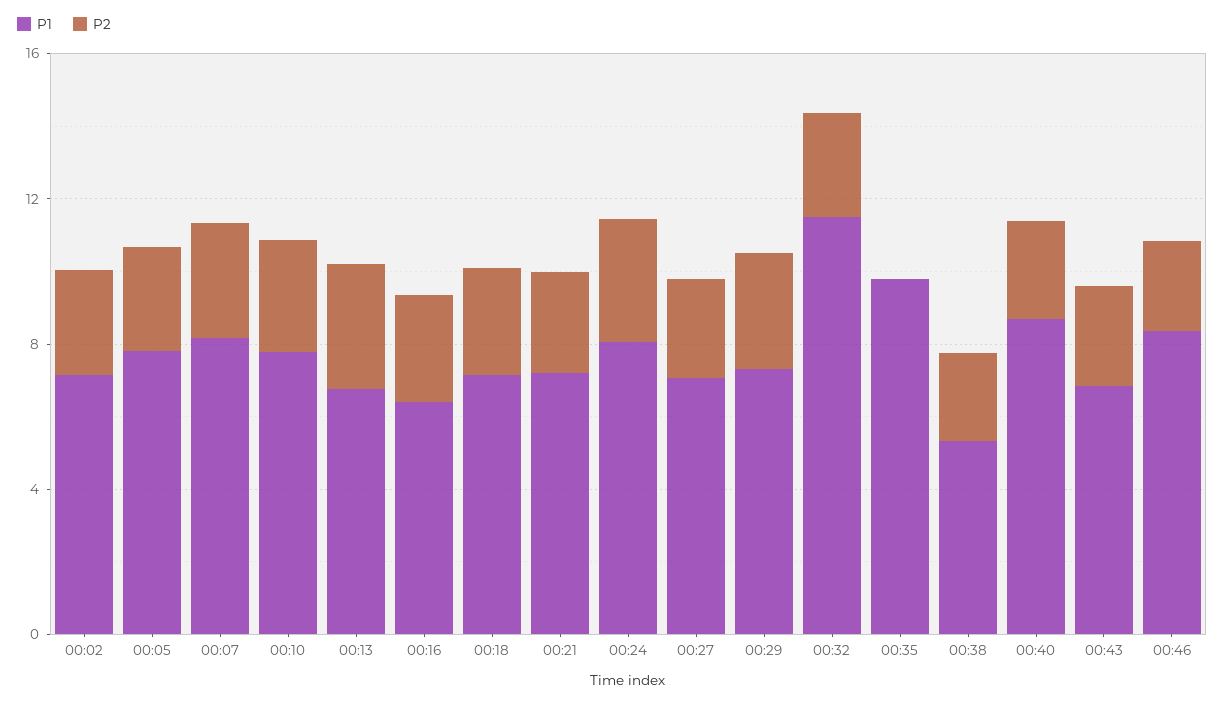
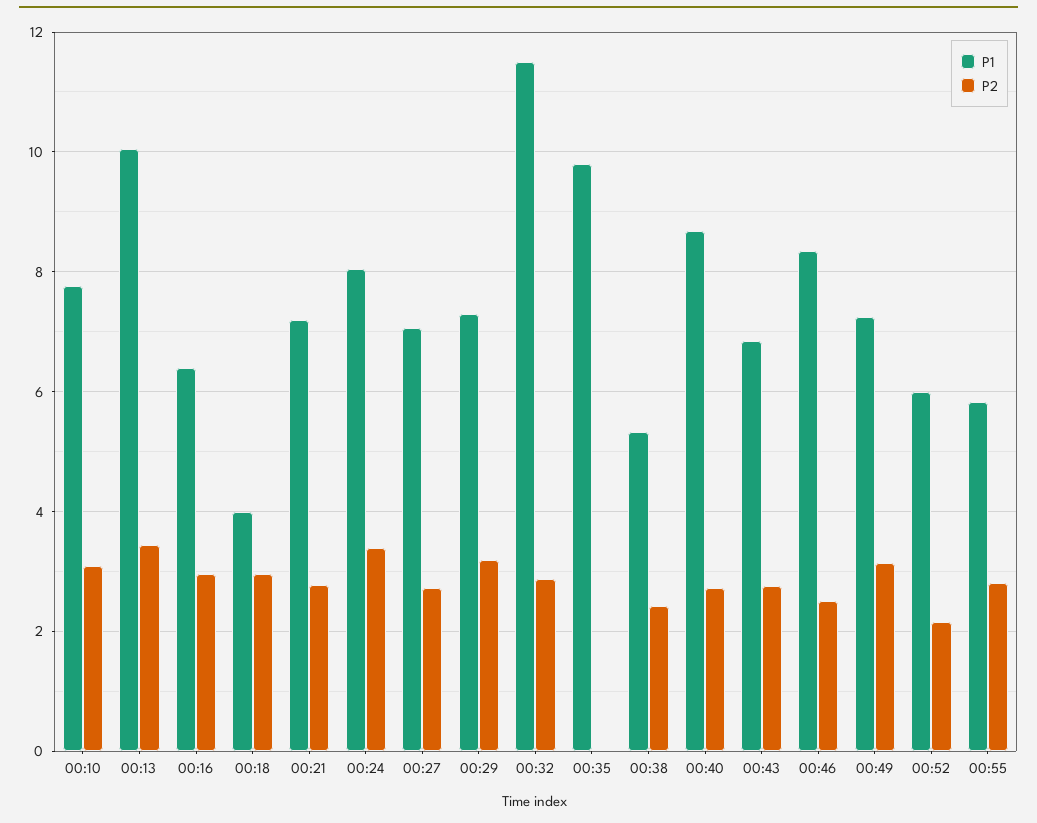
P1, 00:02: 7 -> none
P2, 00:02: 3 -> none
P1, 00:05: 8 -> none
P2, 00:05: 3 -> none
P1, 00:07: 8 -> none
P2, 00:07: 3 -> none
P1, 00:13: 7 -> 10
P1, 00:18: 7 -> 4
P1, 00:49: none -> 7.2
P2, 00:49: none -> 3.2
P1, 00:52: none -> 6
P2, 00:52: none -> 2.2
P1, 00:55: none -> 5.8
P2, 00:55: none -> 2.8

